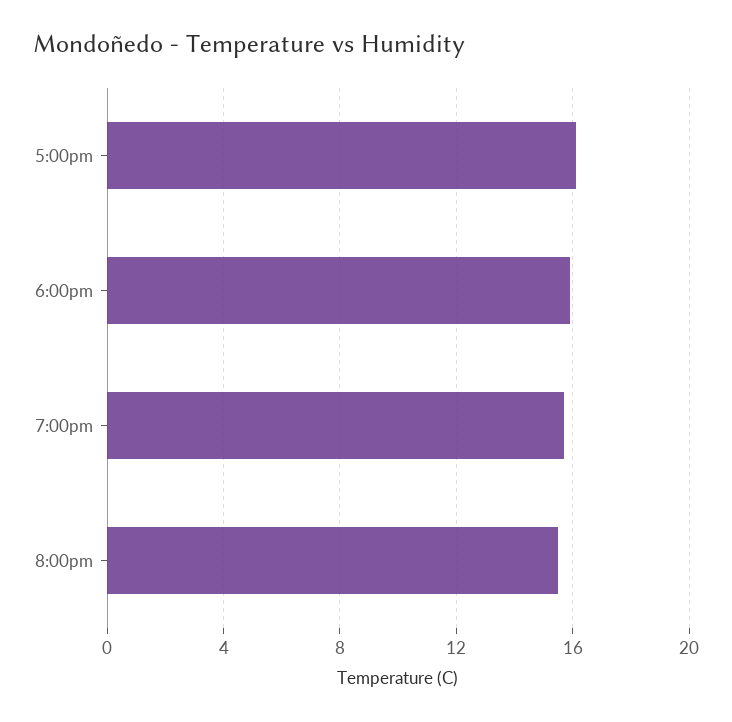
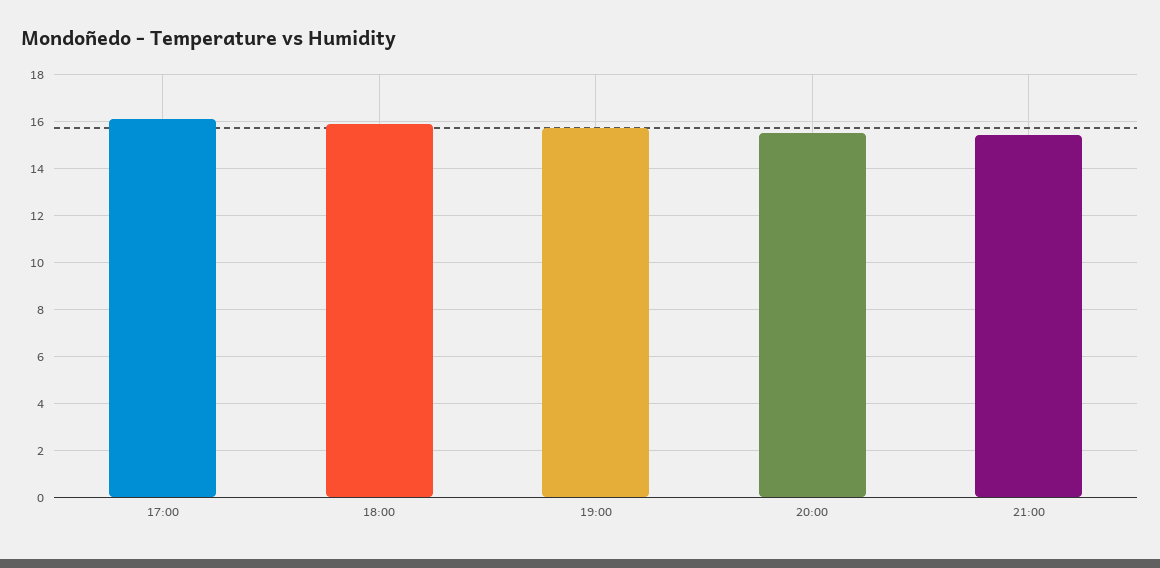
21:00: none -> 15.5

